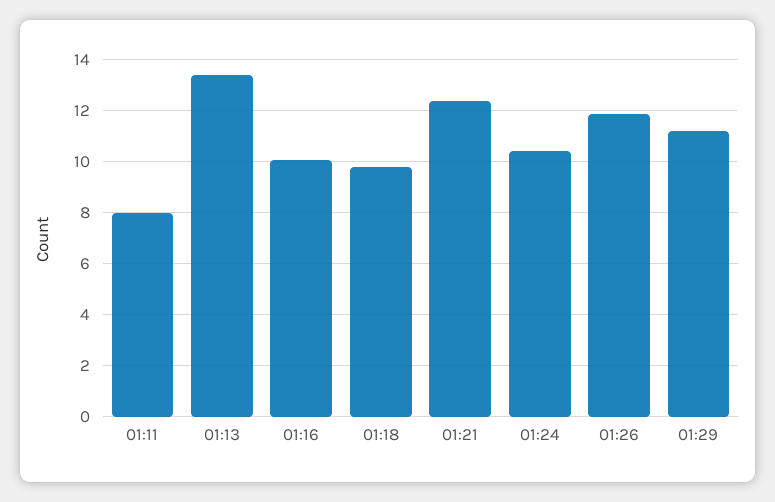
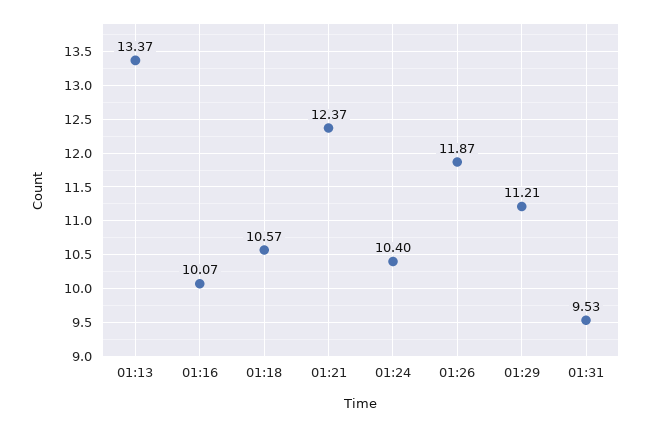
01:11: 8 -> none
01:18: 9.75 -> 10.57
01:31: none -> 9.53

